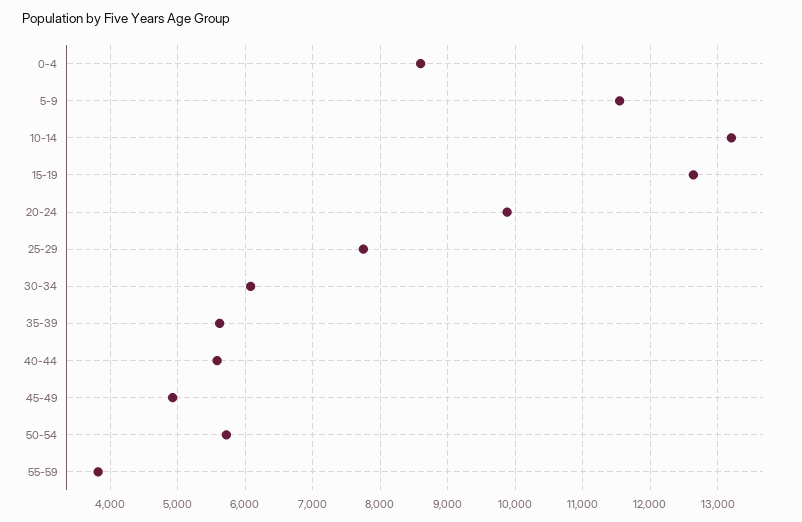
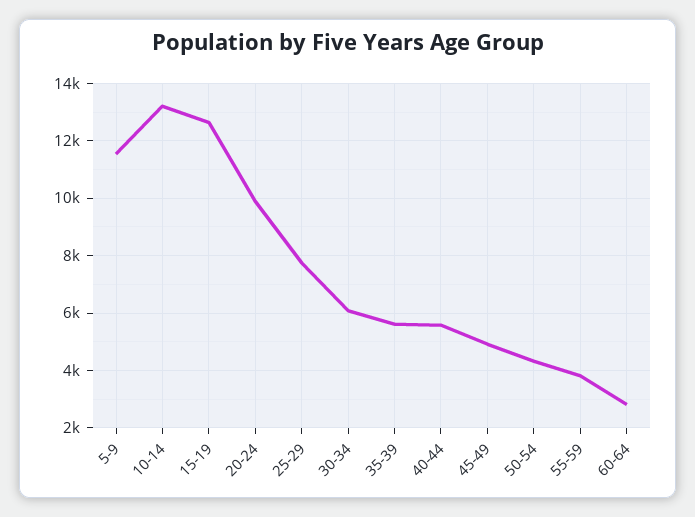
0-4: 8600 -> none
50-54: 5700 -> 4250
60-64: none -> 2750

